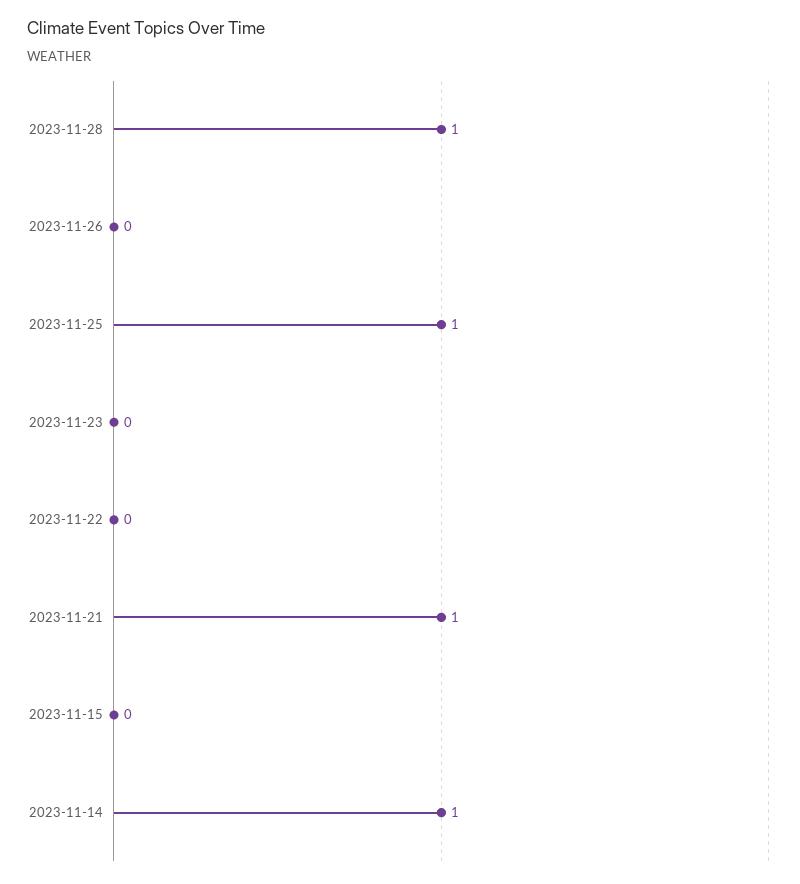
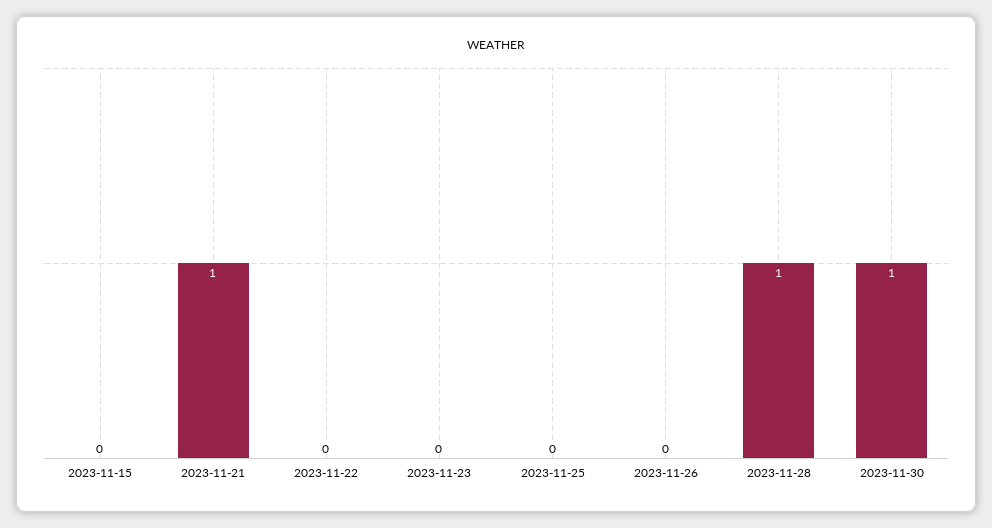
2023-11-25: 1 -> 0
2023-11-14: 1 -> none
2023-11-30: none -> 1

